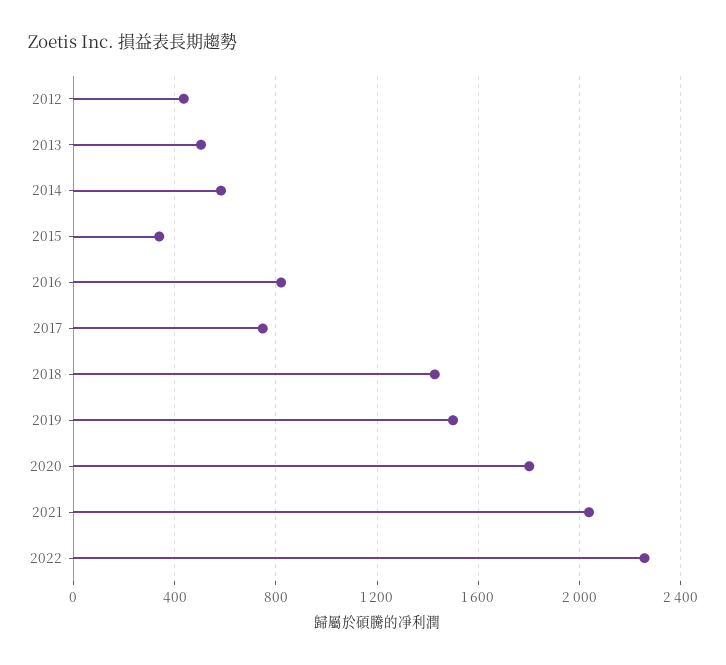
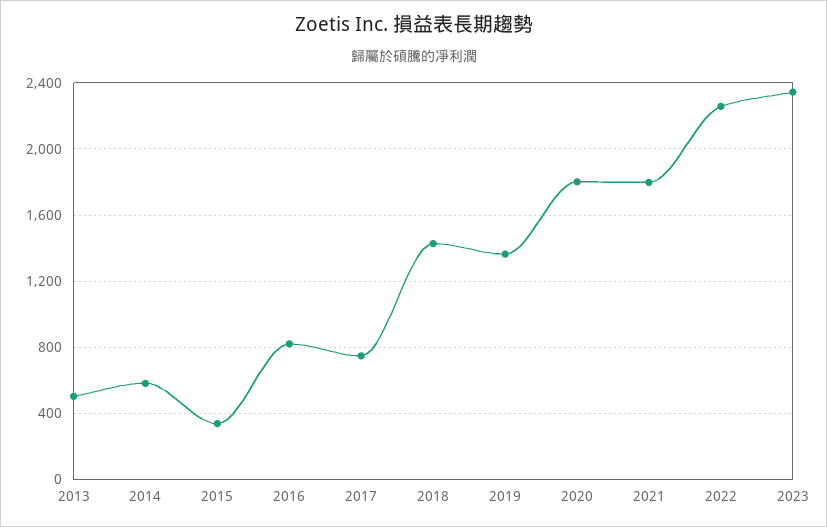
2012: 450 -> none
2019: 1500 -> 1350
2021: 2050 -> 1800
2023: none -> 2350

